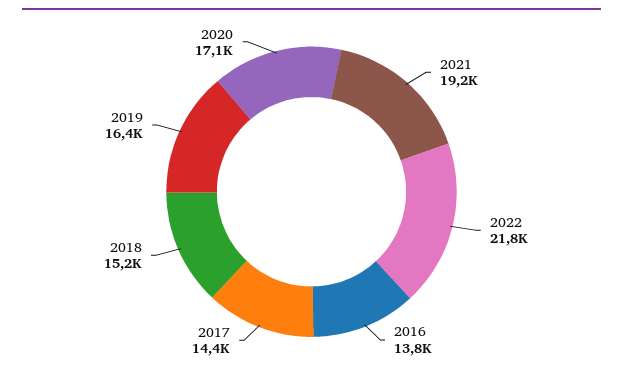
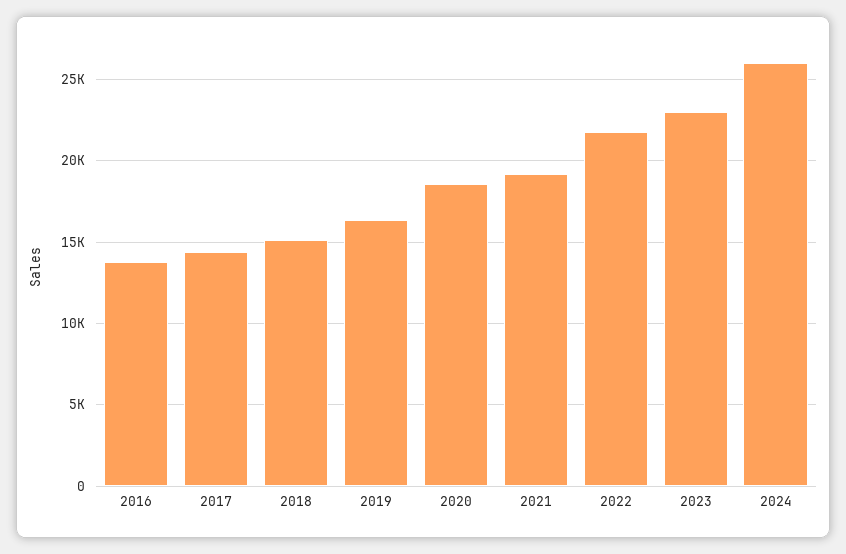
2020: 17100 -> 18500
2023: none -> 23000
2024: none -> 26000

